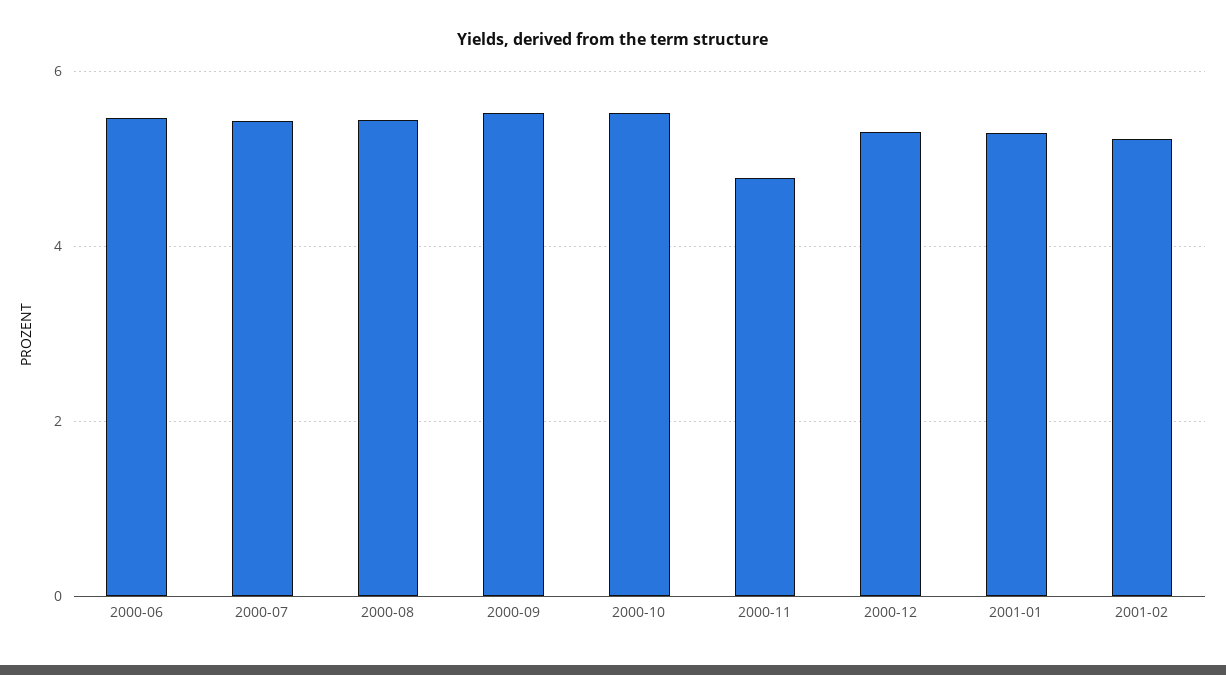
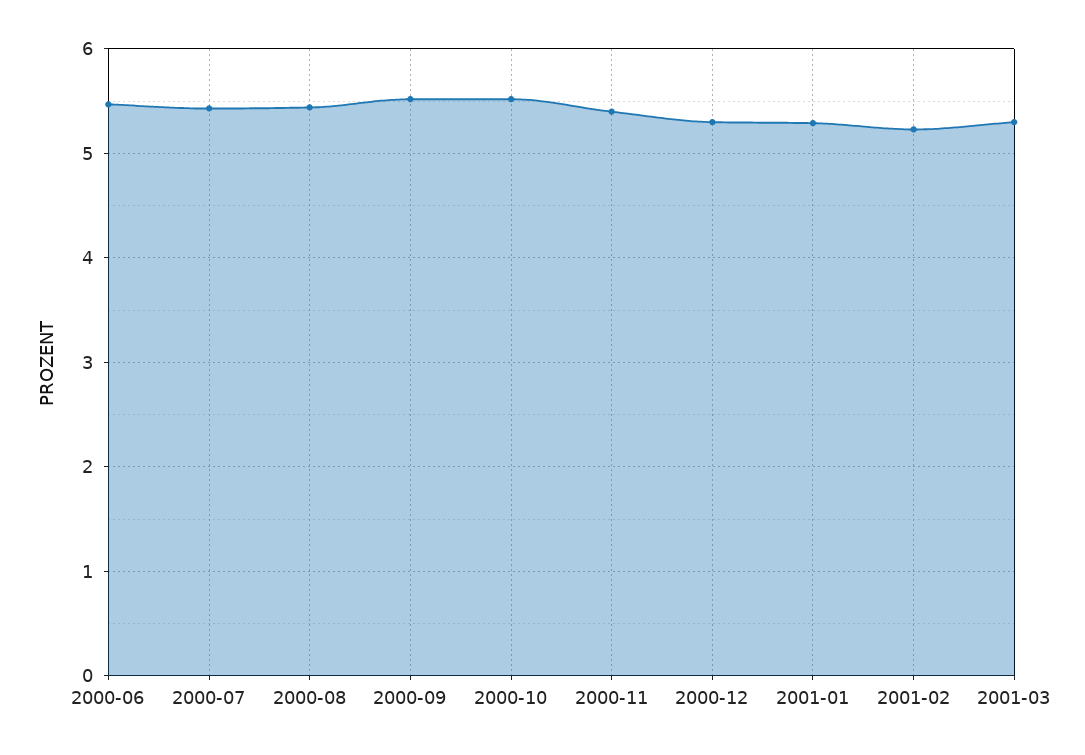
2000-11: 4.8 -> 5.4
2001-03: none -> 5.3

